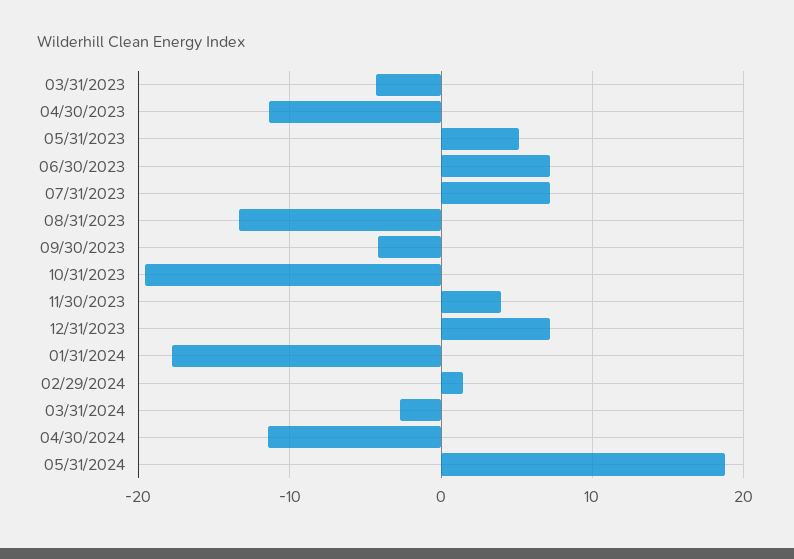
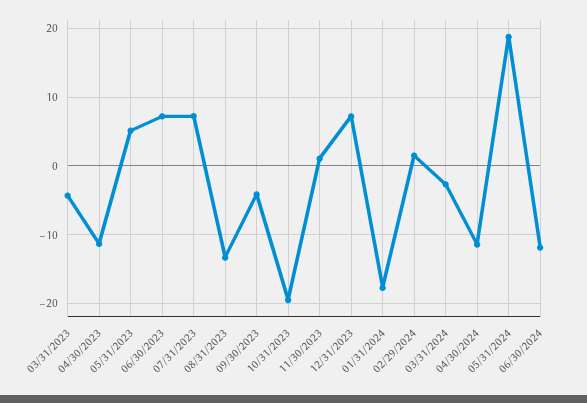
11/30/2023: 4 -> 1
06/30/2024: none -> -12

